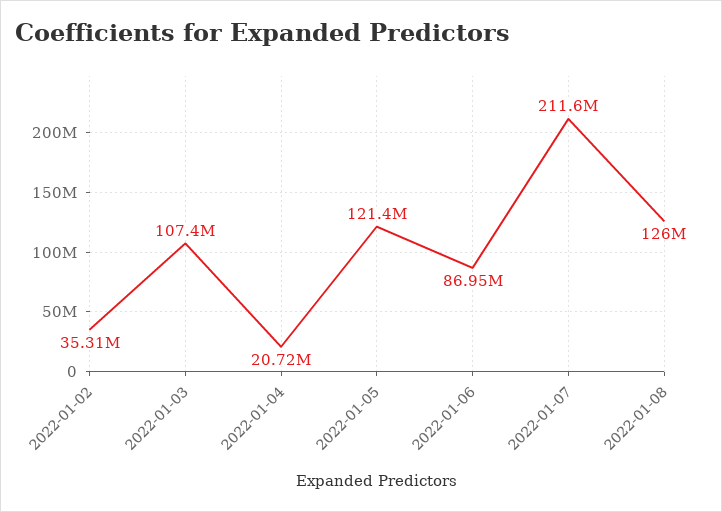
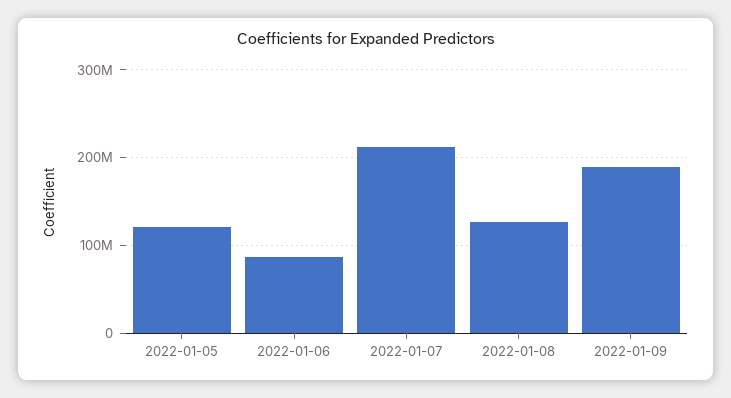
2022-01-02: 35310000 -> none
2022-01-03: 107400000 -> none
2022-01-04: 20720000 -> none
2022-01-09: none -> 190000000

